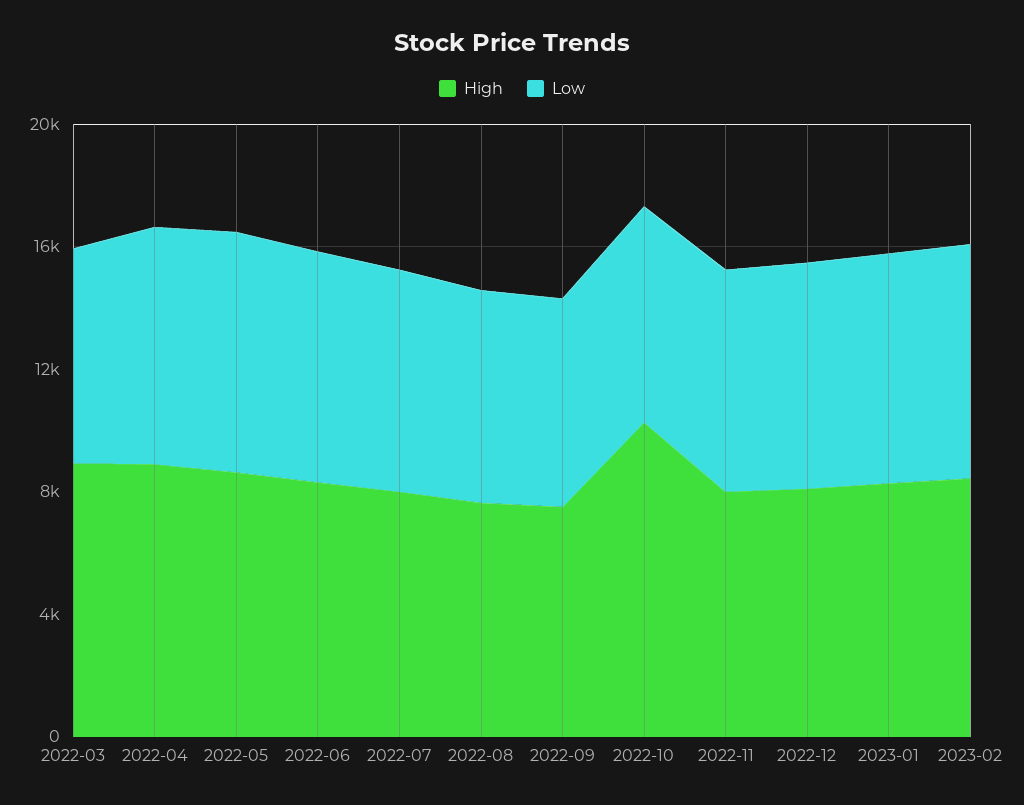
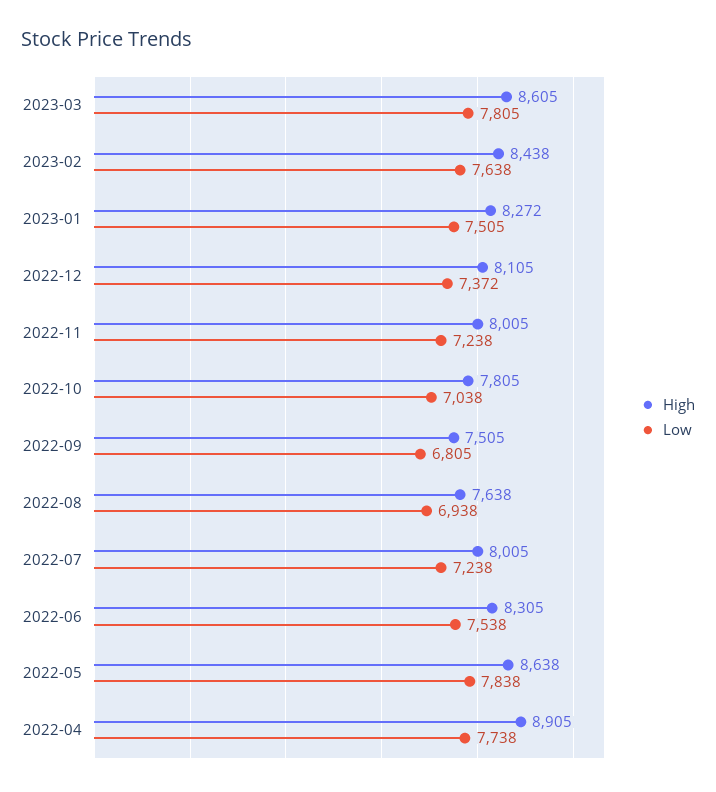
High, 2022-03: 9000 -> none
Low, 2022-03: 7000 -> none
High, 2022-10: 10000 -> 7805
High, 2023-03: none -> 8605
Low, 2023-03: none -> 7805

